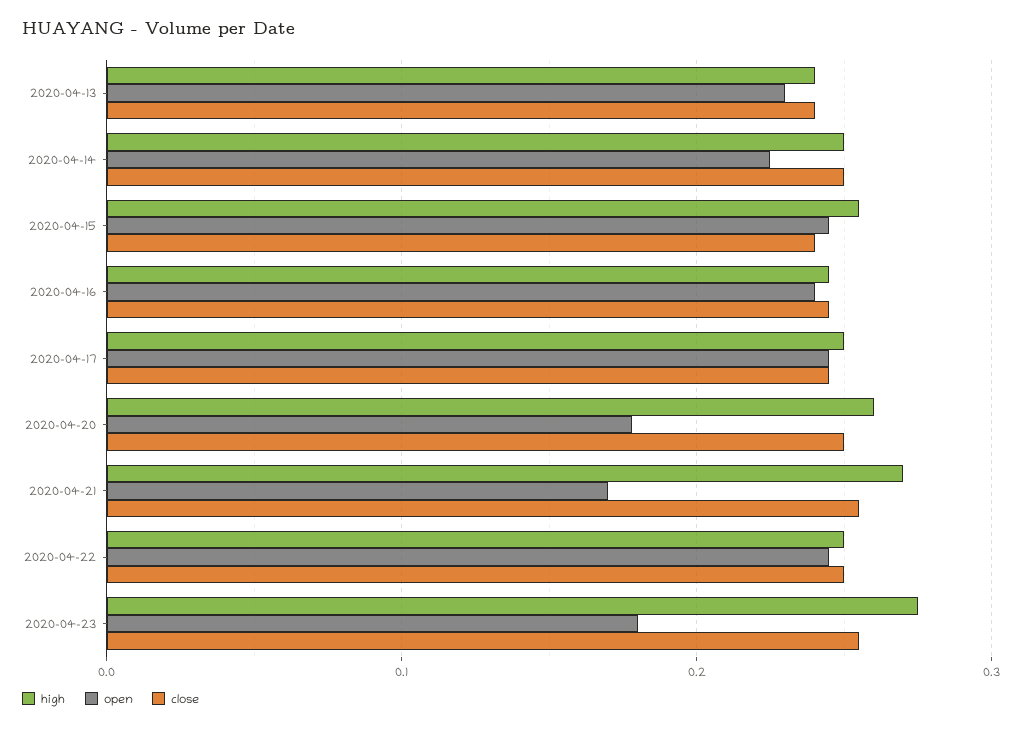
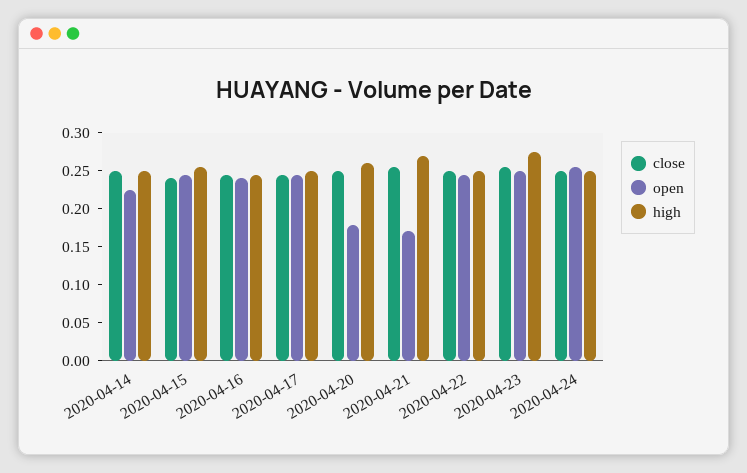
high, 2020-04-13: 0.24 -> none
open, 2020-04-13: 0.23 -> none
close, 2020-04-13: 0.24 -> none
open, 2020-04-23: 0.18 -> 0.25
close, 2020-04-24: none -> 0.25
open, 2020-04-24: none -> 0.25
high, 2020-04-24: none -> 0.25

